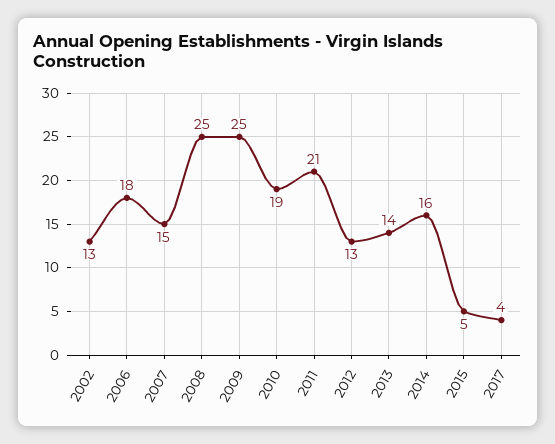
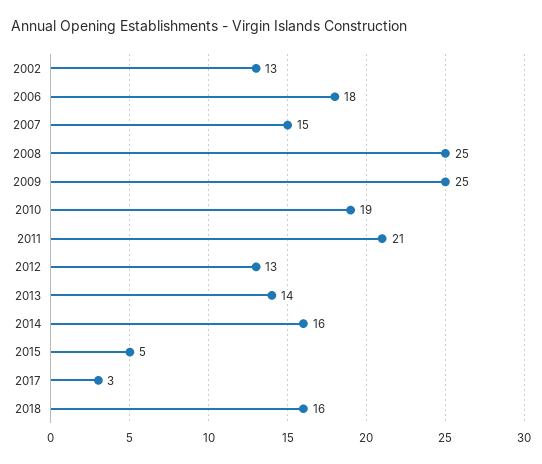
2017: 4 -> 3
2018: none -> 16

